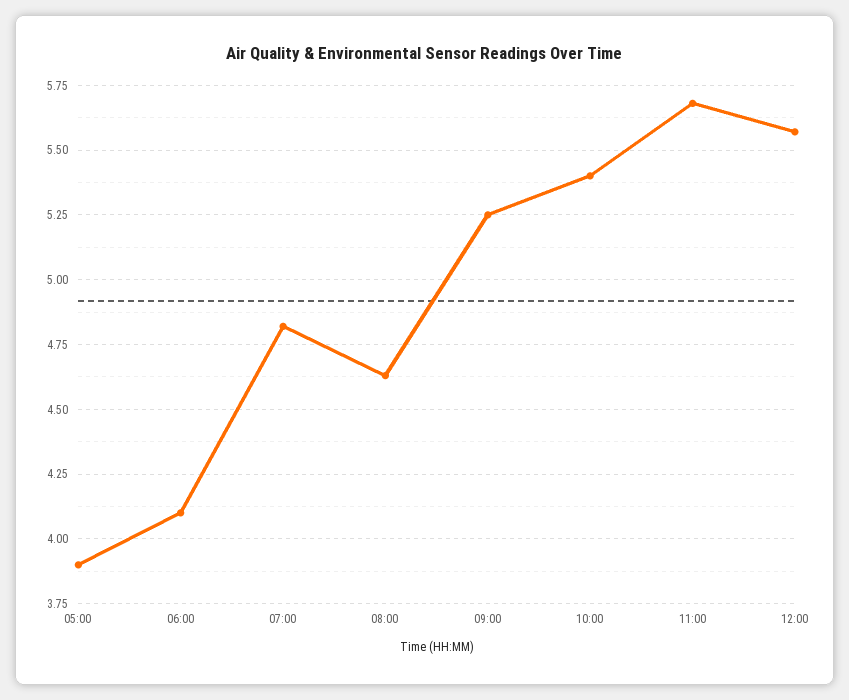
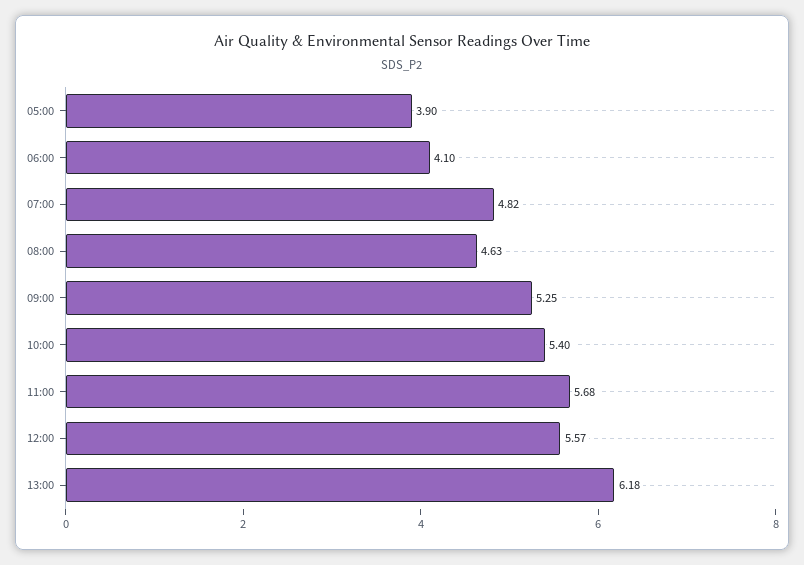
13:00: none -> 6.18

